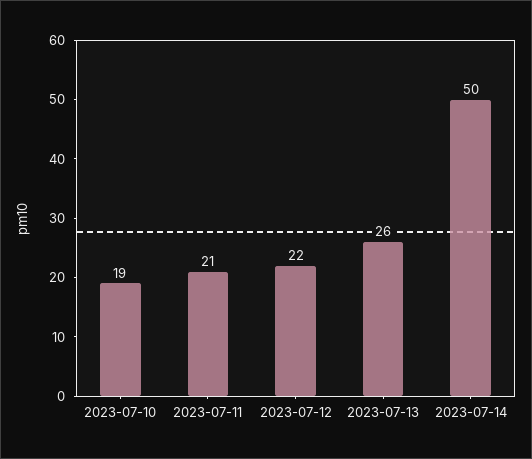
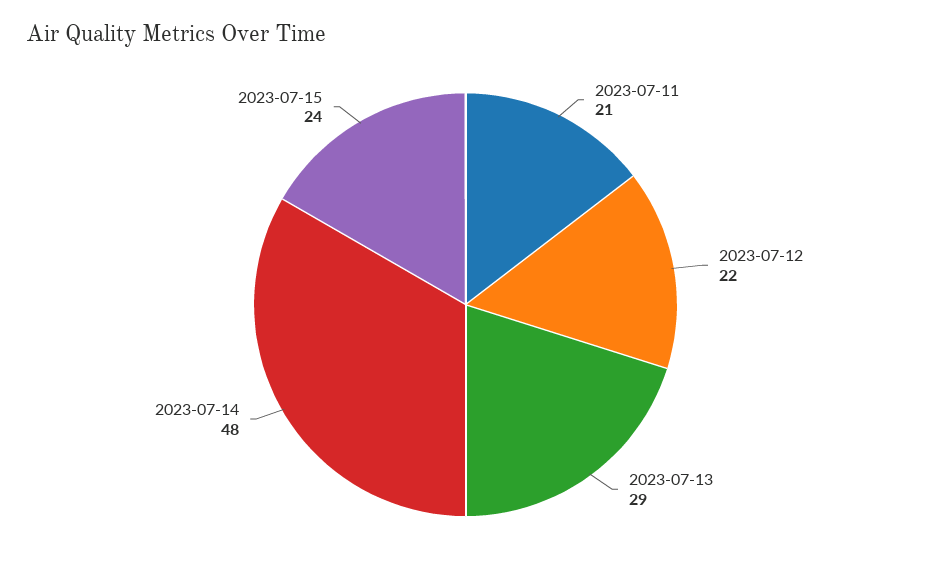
2023-07-10: 19 -> none
2023-07-13: 26 -> 29
2023-07-14: 50 -> 48
2023-07-15: none -> 24

